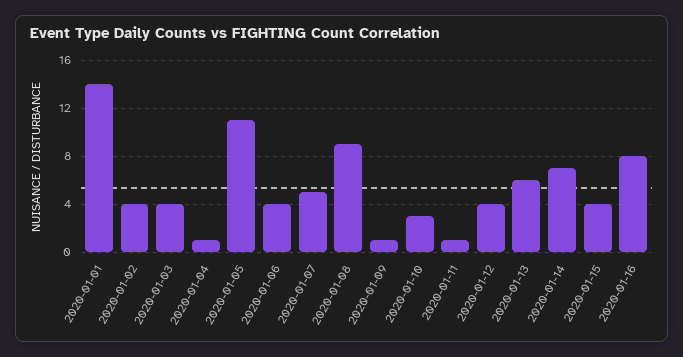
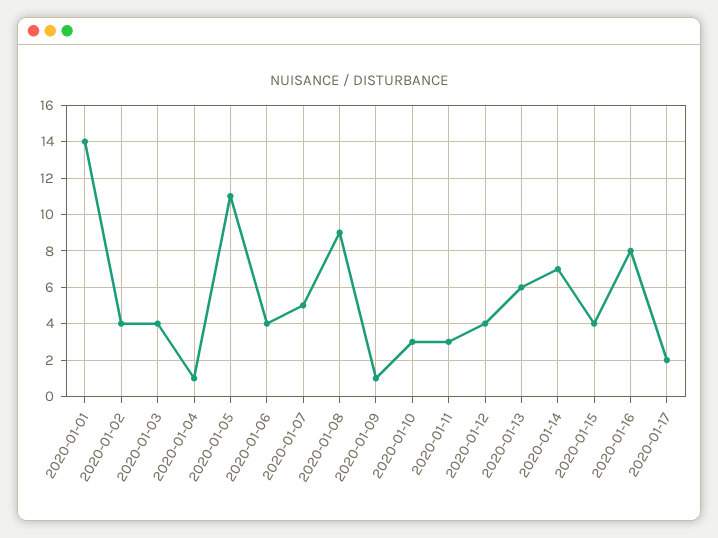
2020-01-11: 1 -> 3
2020-01-17: none -> 2

